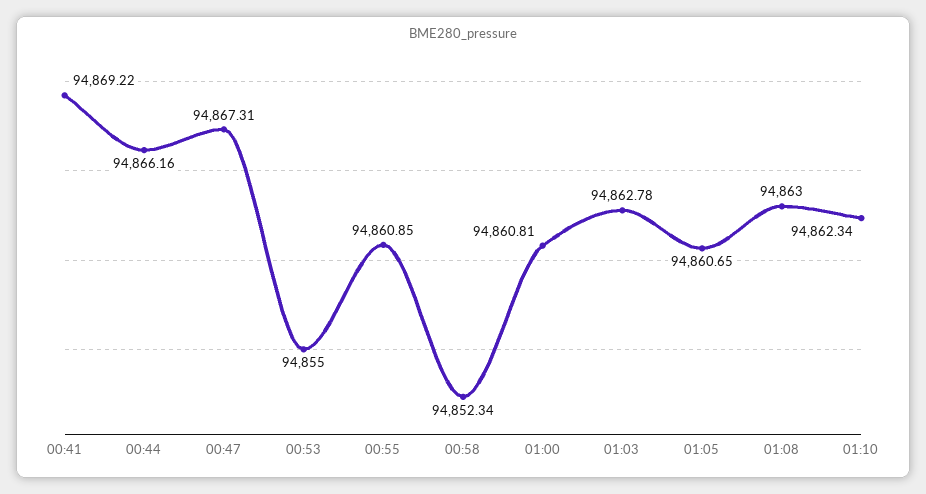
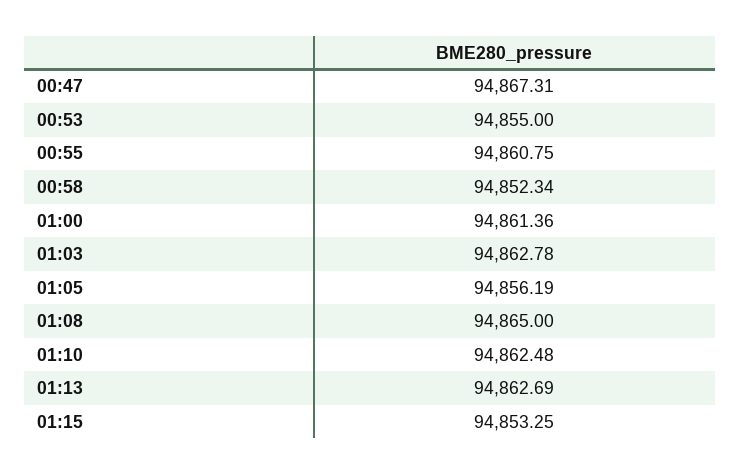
00:41: 94869.22 -> none
00:44: 94866.16 -> none
00:55: 94860.85 -> 94860.75
01:00: 94860.81 -> 94861.36
01:05: 94860.65 -> 94856.19
01:08: 94863 -> 94865
01:10: 94862.34 -> 94862.48
01:13: none -> 94862.69
01:15: none -> 94853.25

